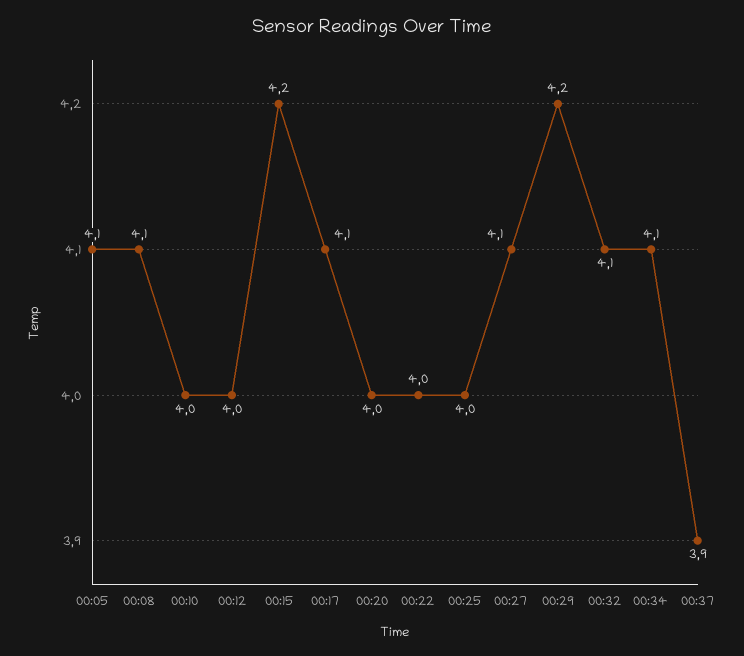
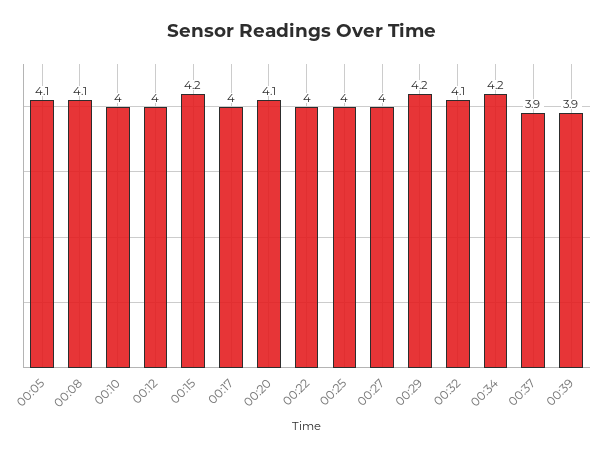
00:17: 4.1 -> 4
00:20: 4 -> 4.1
00:27: 4.1 -> 4
00:34: 4.1 -> 4.2
00:39: none -> 3.9

